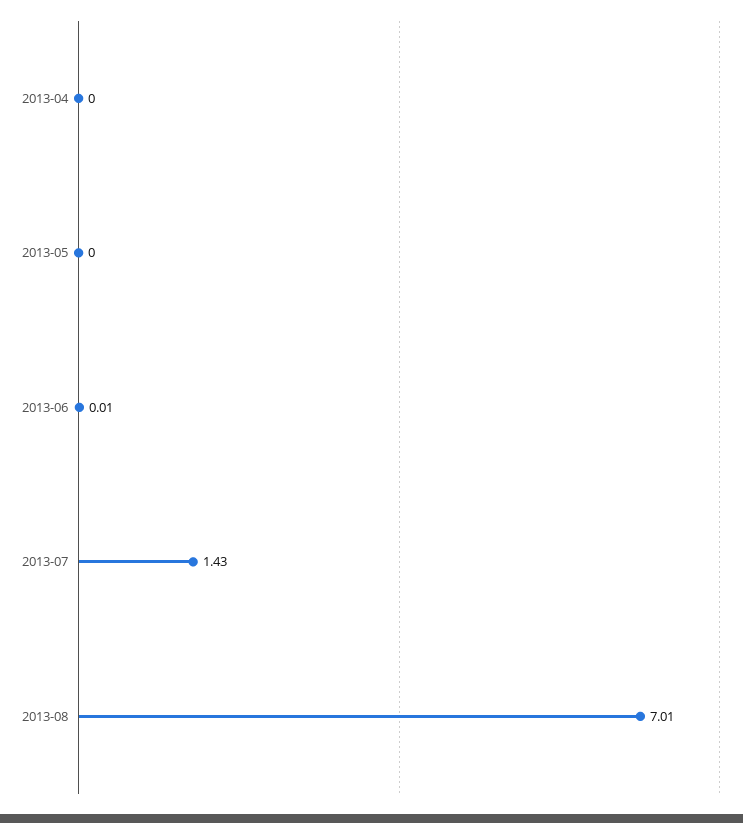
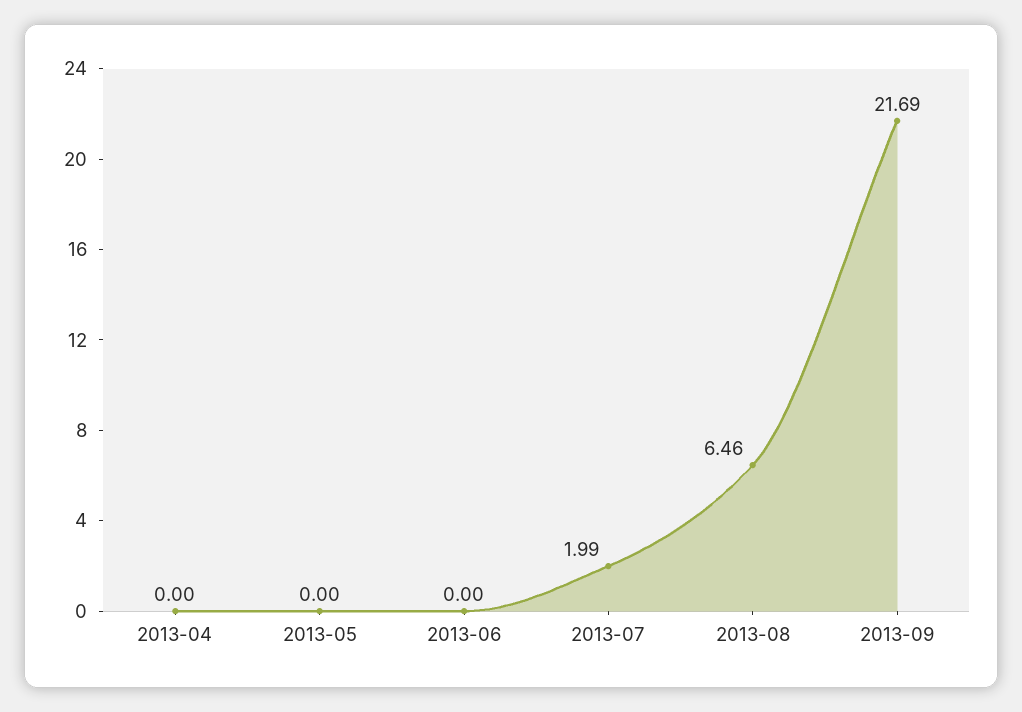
2013-06: 0.01 -> 0
2013-07: 1.43 -> 1.99
2013-08: 7.01 -> 6.46
2013-09: none -> 21.69

